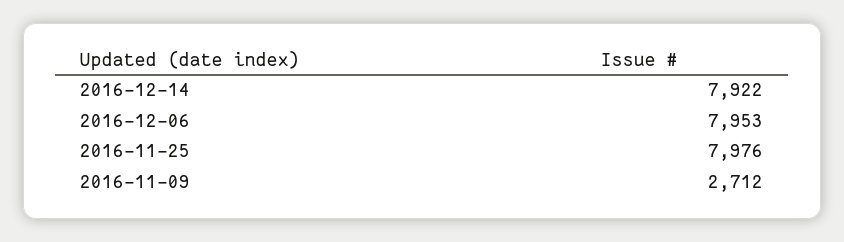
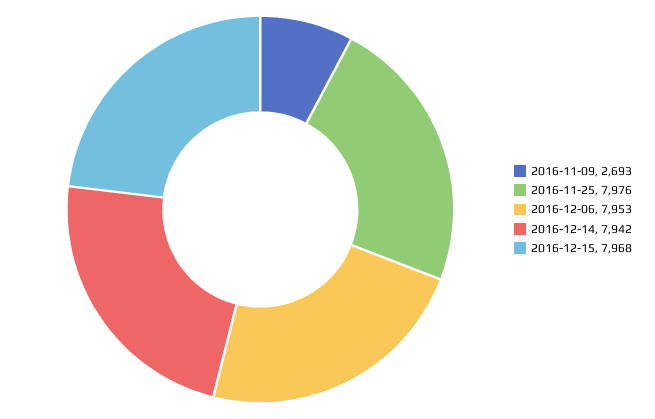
2016-12-14: 7922 -> 7942
2016-11-09: 2712 -> 2693
2016-12-15: none -> 7968

